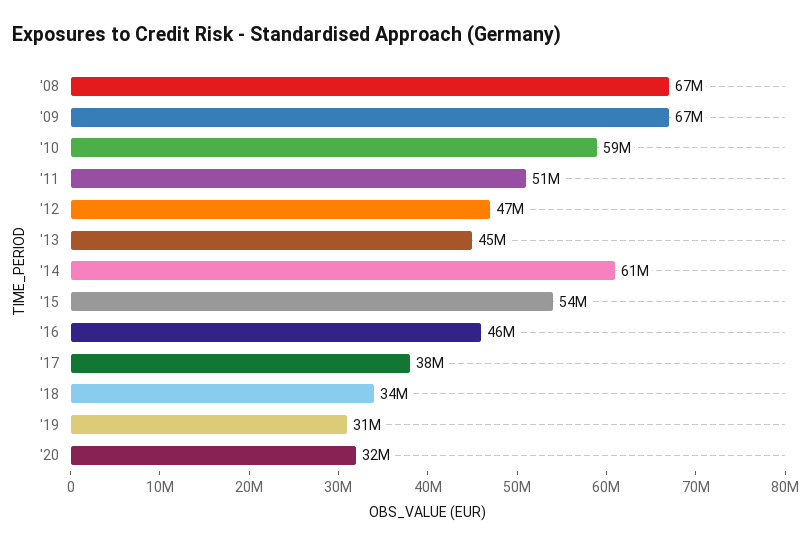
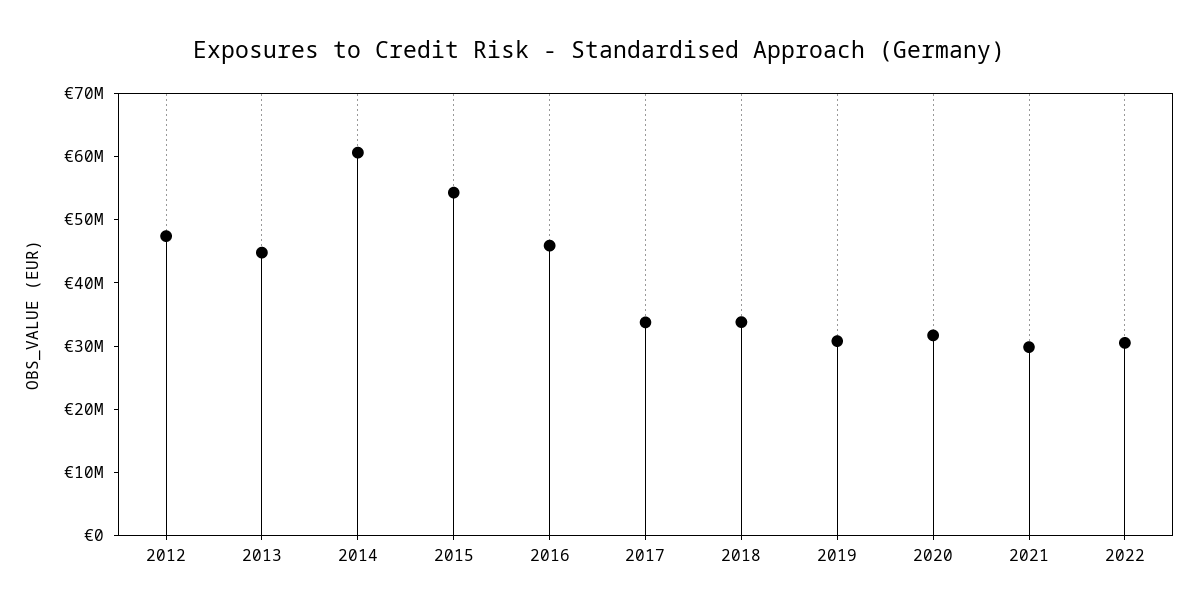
'08: 67000000 -> none
'09: 67000000 -> none
'10: 59000000 -> none
'11: 51000000 -> none
'17: 38000000 -> 34000000
2021: none -> 30000000
2022: none -> 30000000

